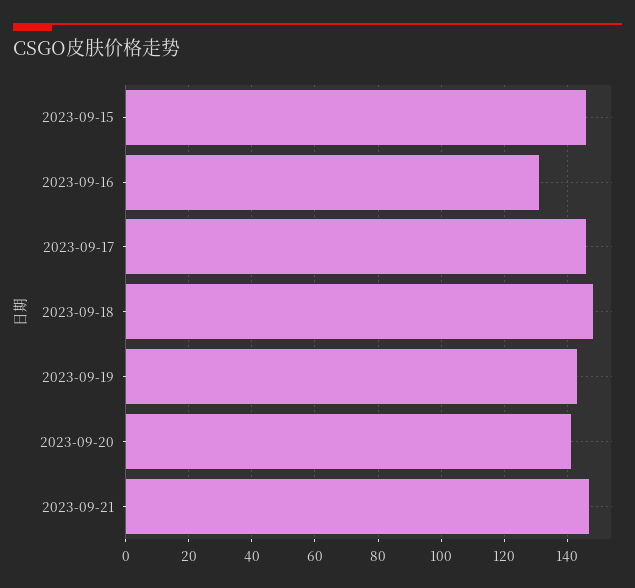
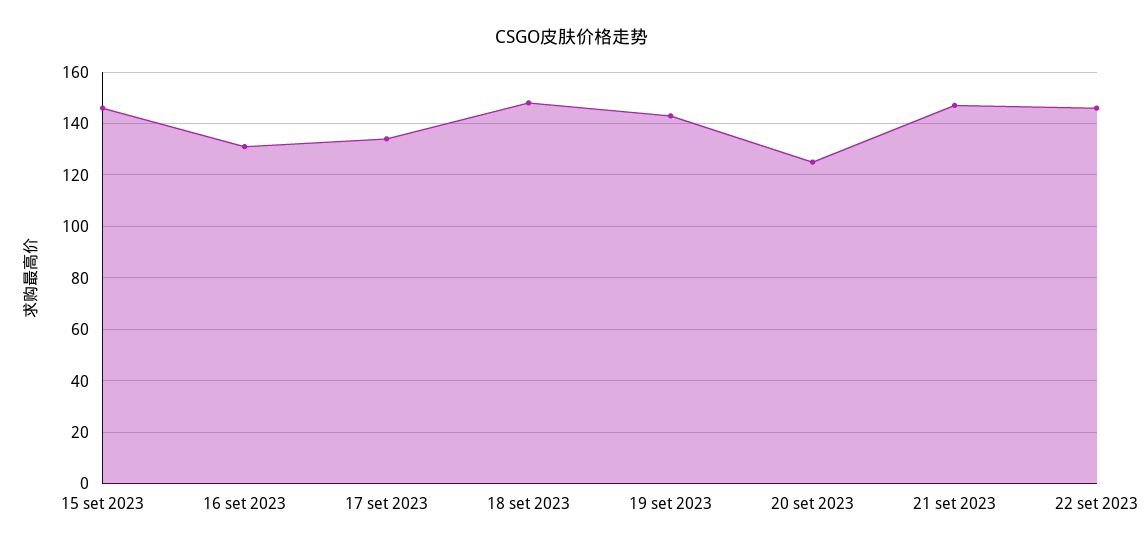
2023-09-17: 145 -> 135
2023-09-20: 140 -> 125
22 set 2023: none -> 145

